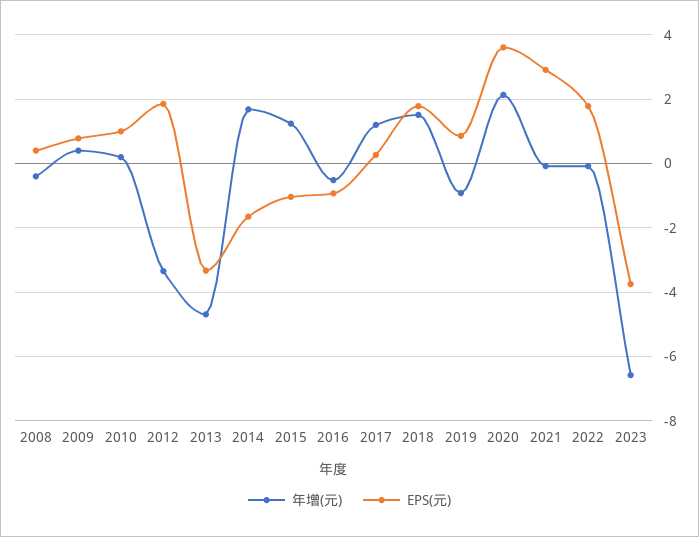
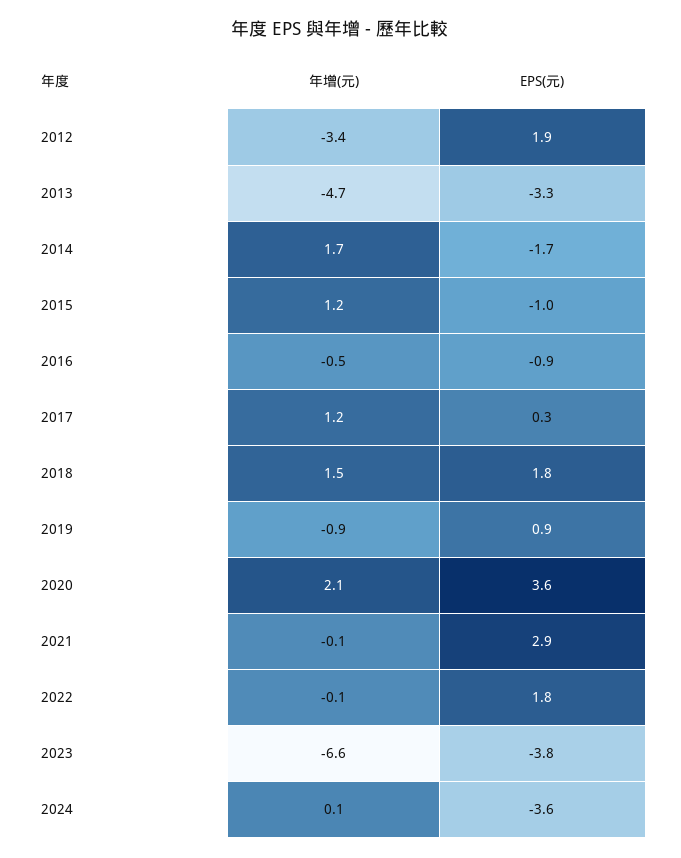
年增(元), 2008: -0.4 -> none
EPS(元), 2008: 0.4 -> none
年增(元), 2009: 0.4 -> none
EPS(元), 2009: 0.8 -> none
年增(元), 2010: 0.2 -> none
EPS(元), 2010: 1 -> none
年增(元), 2024: none -> 0.1
EPS(元), 2024: none -> -3.6

